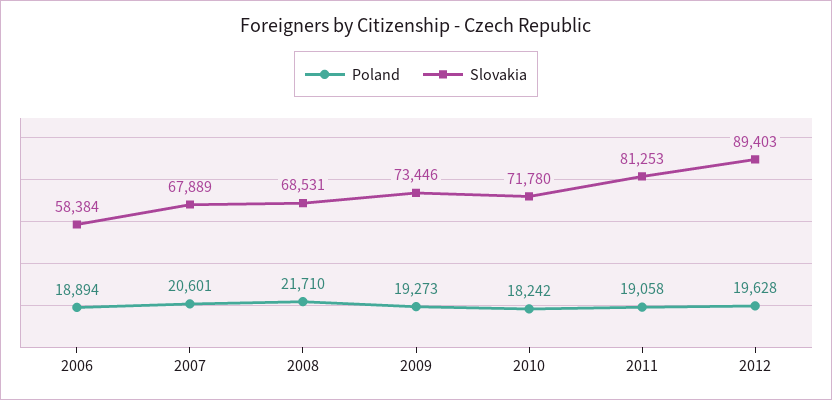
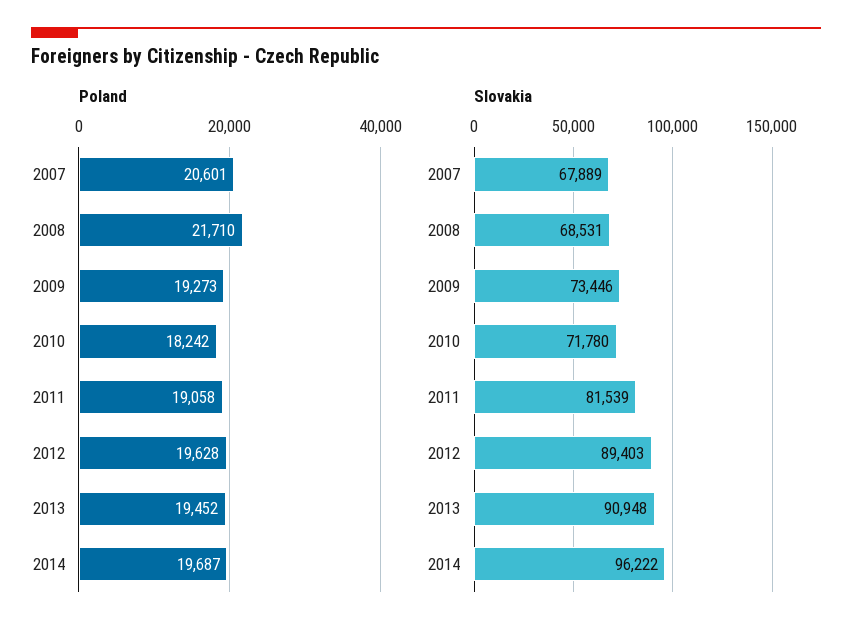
Poland, 2006: 18894 -> none
Slovakia, 2006: 58384 -> none
Slovakia, 2011: 81253 -> 81539
Poland, 2013: none -> 19452
Poland, 2014: none -> 19687
Slovakia, 2013: none -> 90948
Slovakia, 2014: none -> 96222

